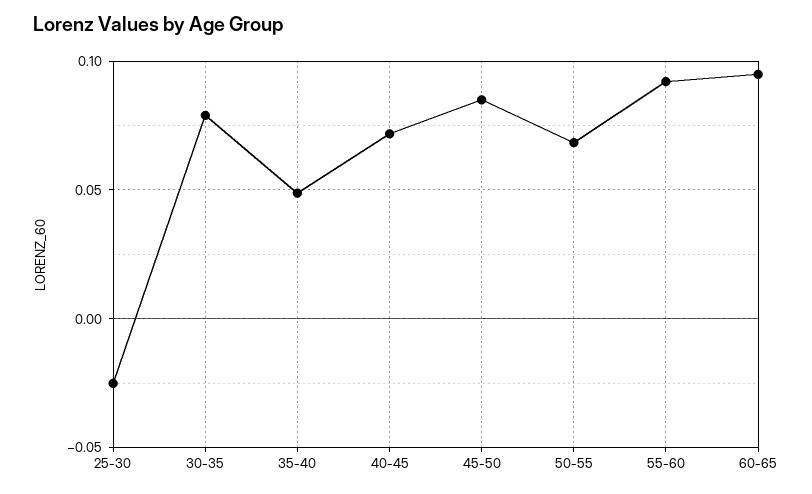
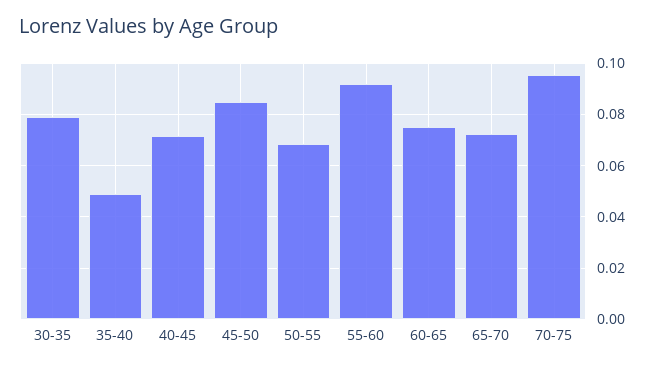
25-30: -0.025 -> none
60-65: 0.095 -> 0.075
65-70: none -> 0.0725
70-75: none -> 0.095

